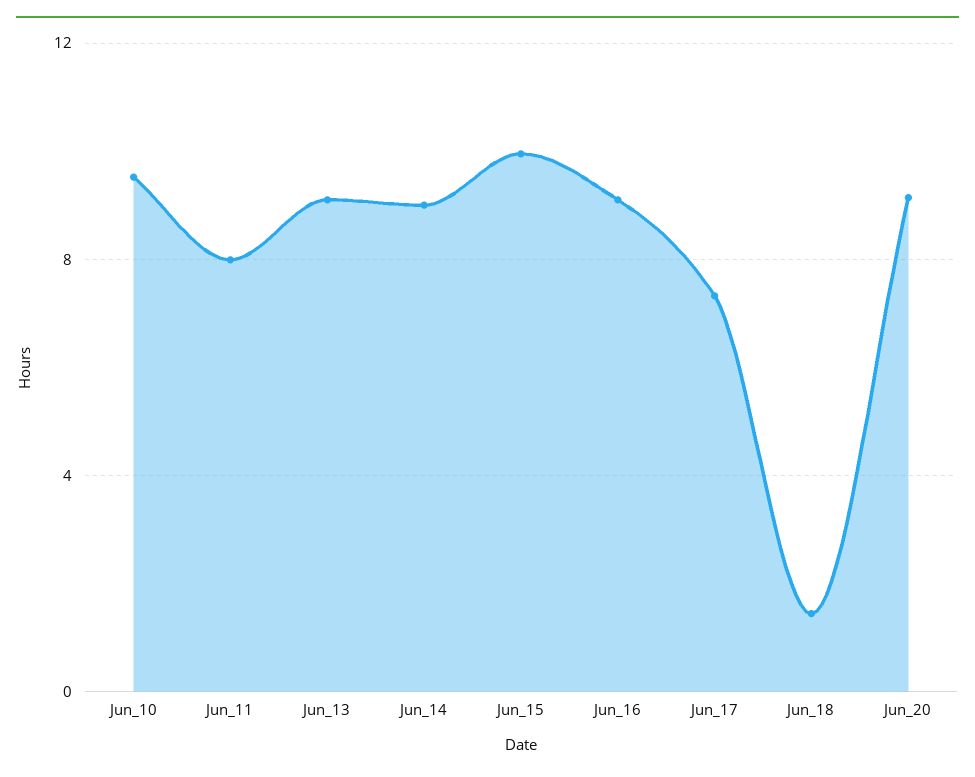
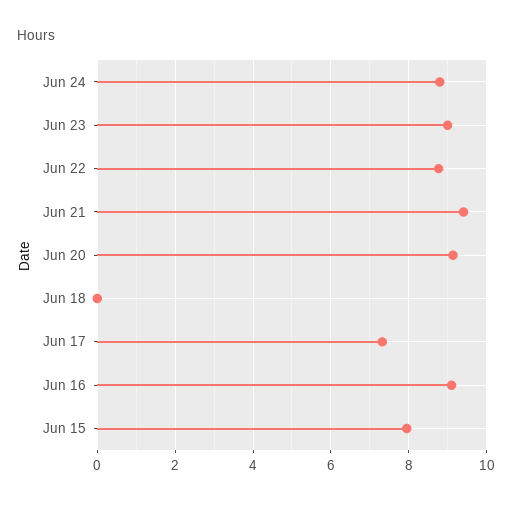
Jun_10: 9.5 -> none
Jun_11: 8 -> none
Jun_13: 9 -> none
Jun_14: 9 -> none
Jun_15: 10 -> 8
Jun_18: 1.5 -> 0
Jun 24: none -> 8.8
Jun 23: none -> 9
Jun 22: none -> 8.8
Jun 21: none -> 9.4

